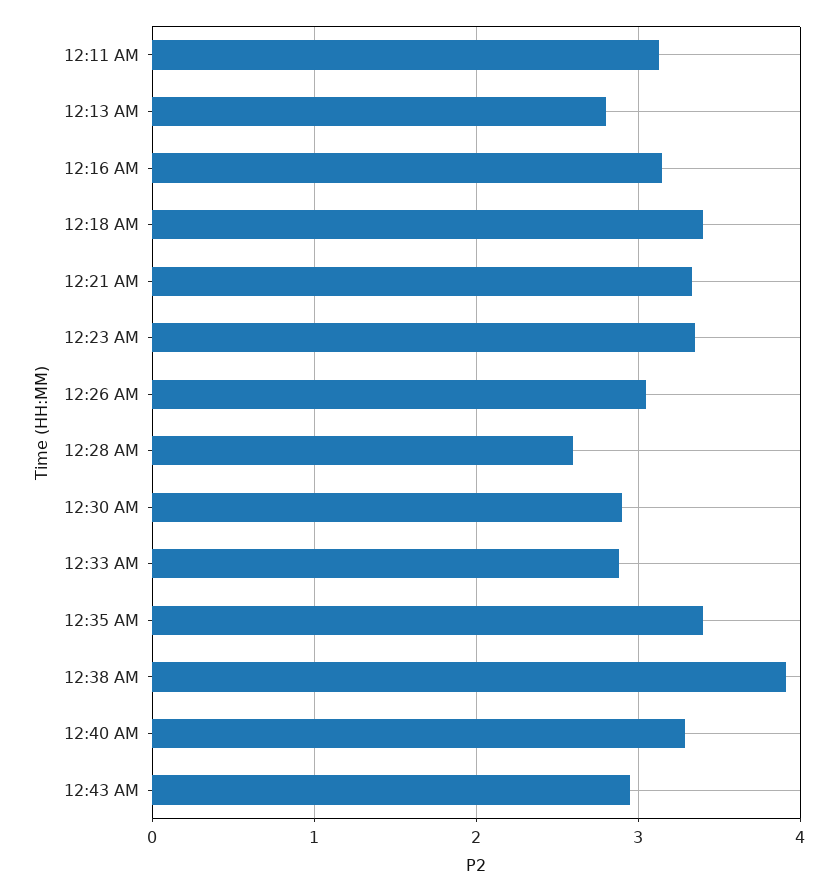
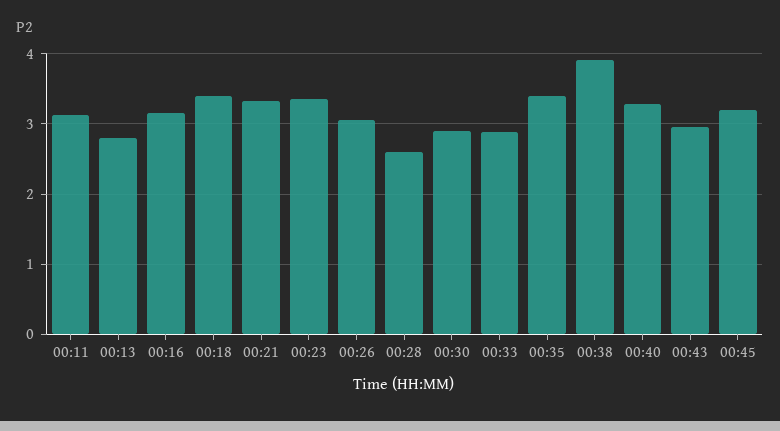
00:45: none -> 3.2

